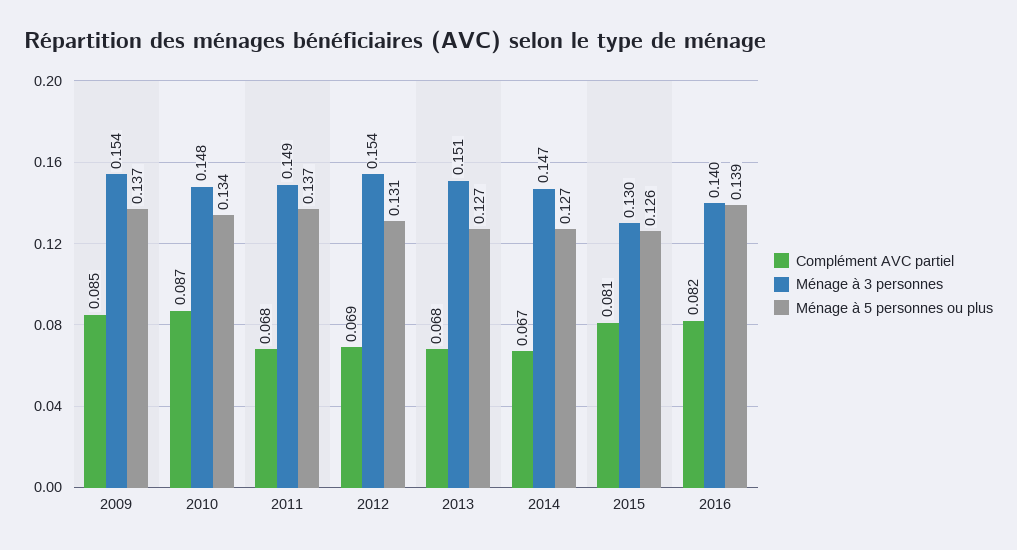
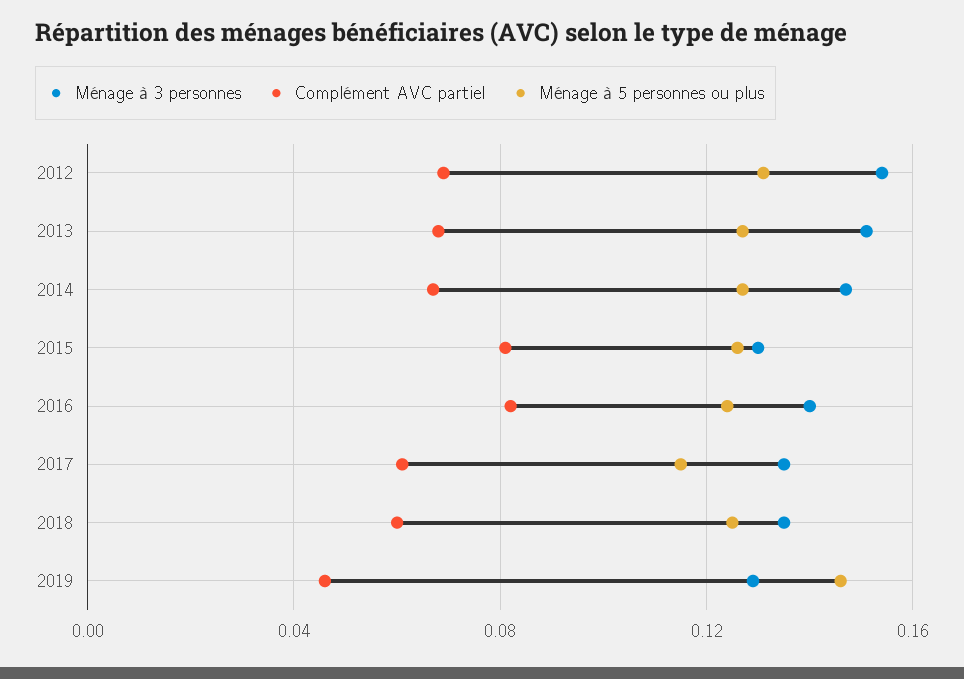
Complément AVC partiel, 2009: 0.085 -> none
Ménage à 3 personnes, 2009: 0.154 -> none
Ménage à 5 personnes ou plus, 2009: 0.137 -> none
Complément AVC partiel, 2010: 0.087 -> none
Ménage à 3 personnes, 2010: 0.148 -> none
Ménage à 5 personnes ou plus, 2010: 0.134 -> none
Complément AVC partiel, 2011: 0.068 -> none
Ménage à 3 personnes, 2011: 0.149 -> none
Ménage à 5 personnes ou plus, 2011: 0.137 -> none
Ménage à 5 personnes ou plus, 2016: 0.139 -> 0.125
Ménage à 3 personnes, 2017: none -> 0.135
Complément AVC partiel, 2017: none -> 0.06
Ménage à 5 personnes ou plus, 2017: none -> 0.115
Ménage à 3 personnes, 2018: none -> 0.135
Complément AVC partiel, 2018: none -> 0.06
Ménage à 5 personnes ou plus, 2018: none -> 0.125
Ménage à 3 personnes, 2019: none -> 0.13
Complément AVC partiel, 2019: none -> 0.045
Ménage à 5 personnes ou plus, 2019: none -> 0.145

